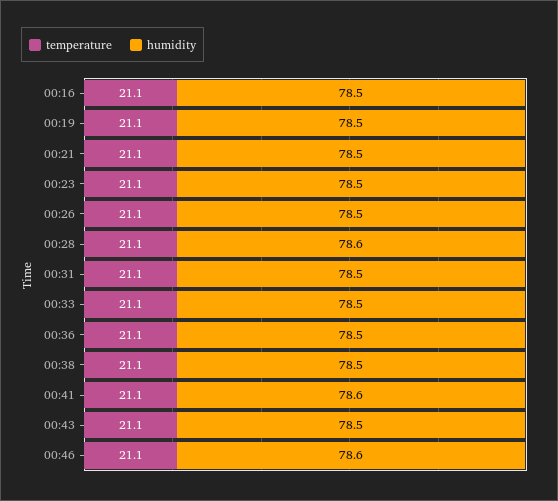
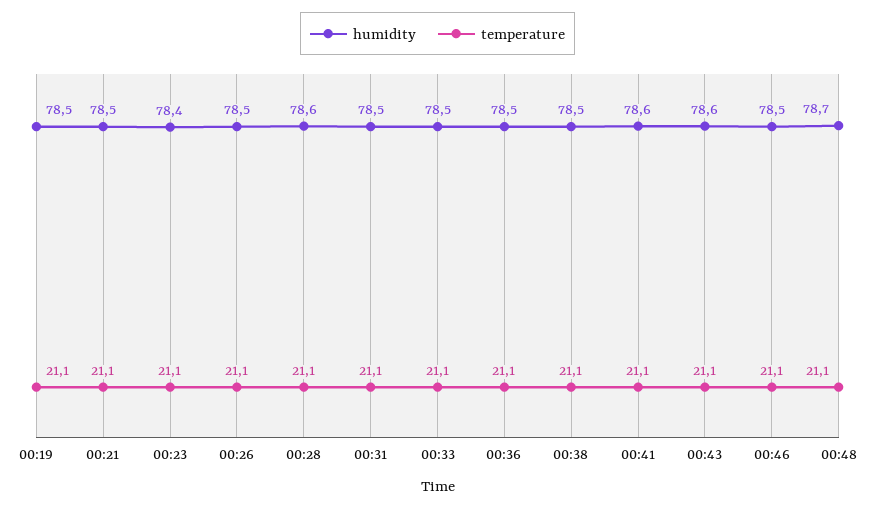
temperature, 00:16: 21.1 -> none
humidity, 00:16: 78.5 -> none
humidity, 00:23: 78.5 -> 78.4
humidity, 00:43: 78.5 -> 78.6
humidity, 00:46: 78.6 -> 78.5
humidity, 00:48: none -> 78.7
temperature, 00:48: none -> 21.1

